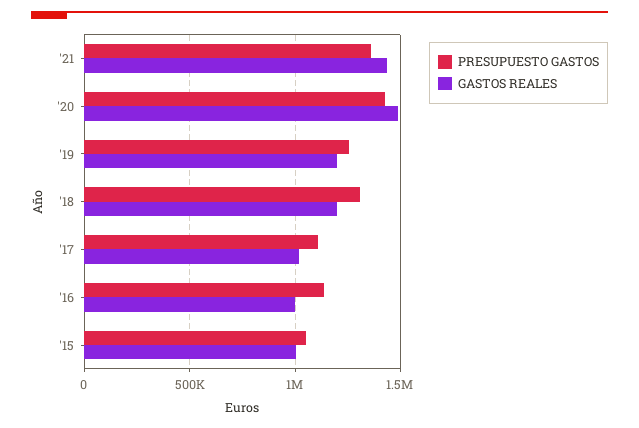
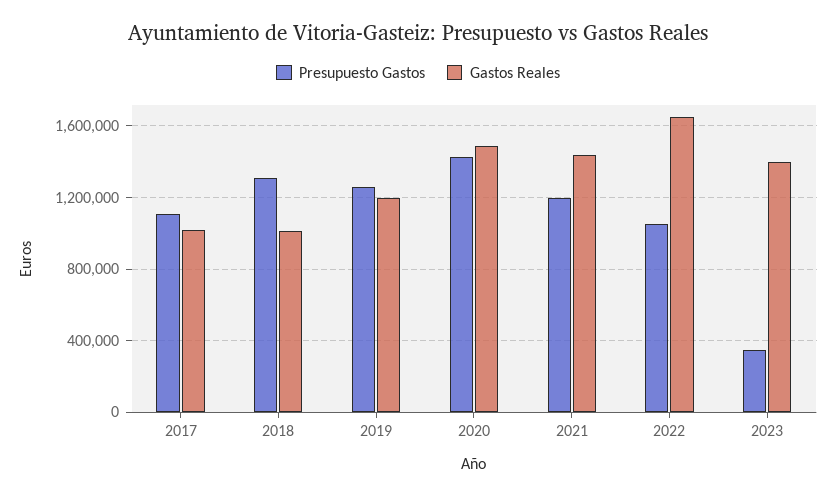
PRESUPUESTO GASTOS, '21: 1350000 -> 1200000
GASTOS REALES, '18: 1200000 -> 1000000
PRESUPUESTO GASTOS, '16: 1150000 -> none
GASTOS REALES, '16: 1000000 -> none
PRESUPUESTO GASTOS, '15: 1050000 -> none
GASTOS REALES, '15: 1000000 -> none
PRESUPUESTO GASTOS, 2022: none -> 1050000
GASTOS REALES, 2022: none -> 1650000
PRESUPUESTO GASTOS, 2023: none -> 350000
GASTOS REALES, 2023: none -> 1400000

